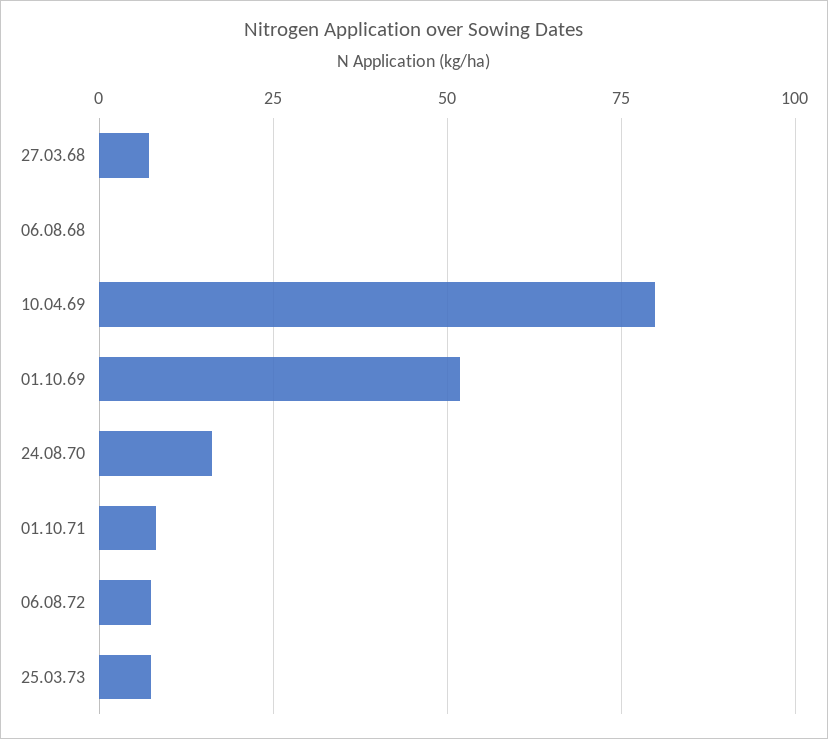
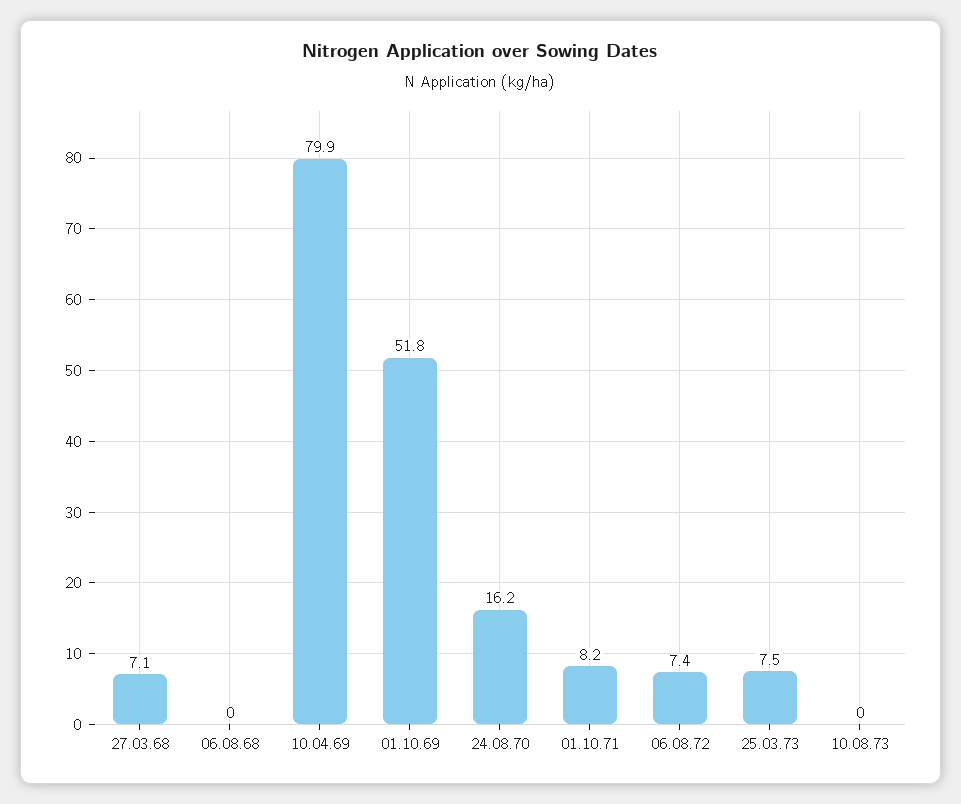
10.08.73: none -> 0

